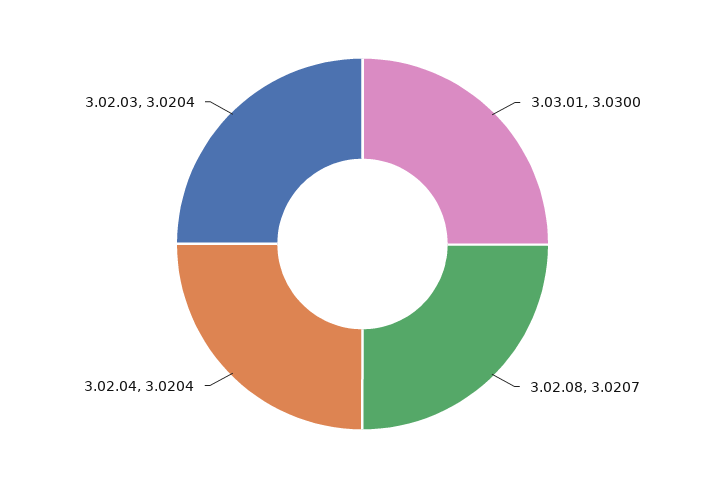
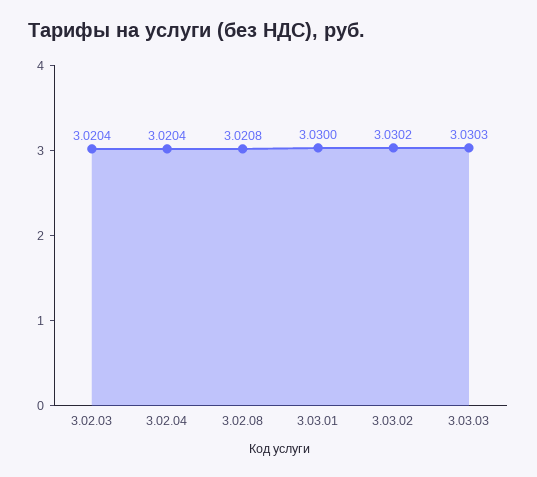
3.02.08: 3.0207 -> 3.0208
3.03.02: none -> 3.0302
3.03.03: none -> 3.0303

